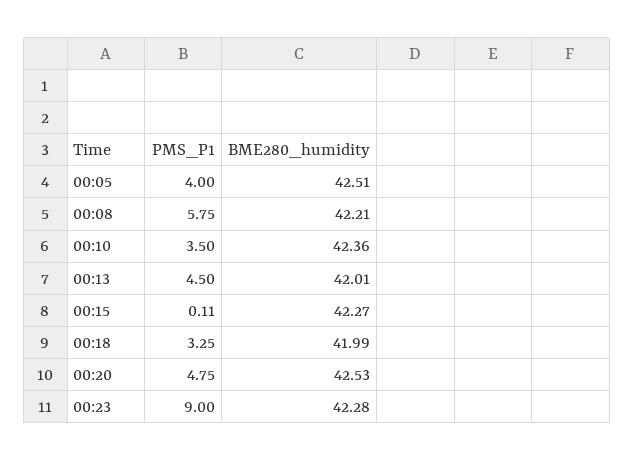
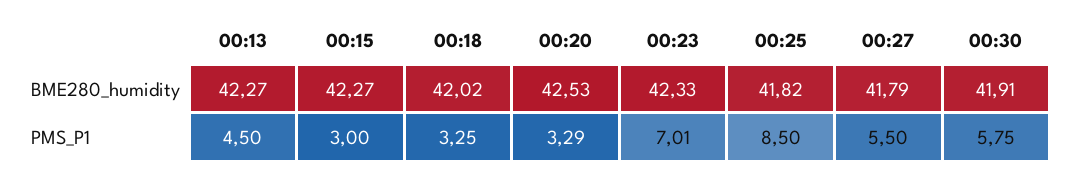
PMS_P1, 00:05: 4 -> none
BME280_humidity, 00:05: 42.51 -> none
PMS_P1, 00:08: 5.75 -> none
BME280_humidity, 00:08: 42.21 -> none
PMS_P1, 00:10: 3.5 -> none
BME280_humidity, 00:10: 42.36 -> none
BME280_humidity, 00:13: 42.01 -> 42.27
PMS_P1, 00:15: 0.11 -> 3
BME280_humidity, 00:18: 41.99 -> 42.02
PMS_P1, 00:20: 4.75 -> 3.29
PMS_P1, 00:23: 9 -> 7.01
BME280_humidity, 00:23: 42.28 -> 42.33
BME280_humidity, 00:25: none -> 41.82
BME280_humidity, 00:27: none -> 41.79
BME280_humidity, 00:30: none -> 41.91
PMS_P1, 00:25: none -> 8.5
PMS_P1, 00:27: none -> 5.5
PMS_P1, 00:30: none -> 5.75

